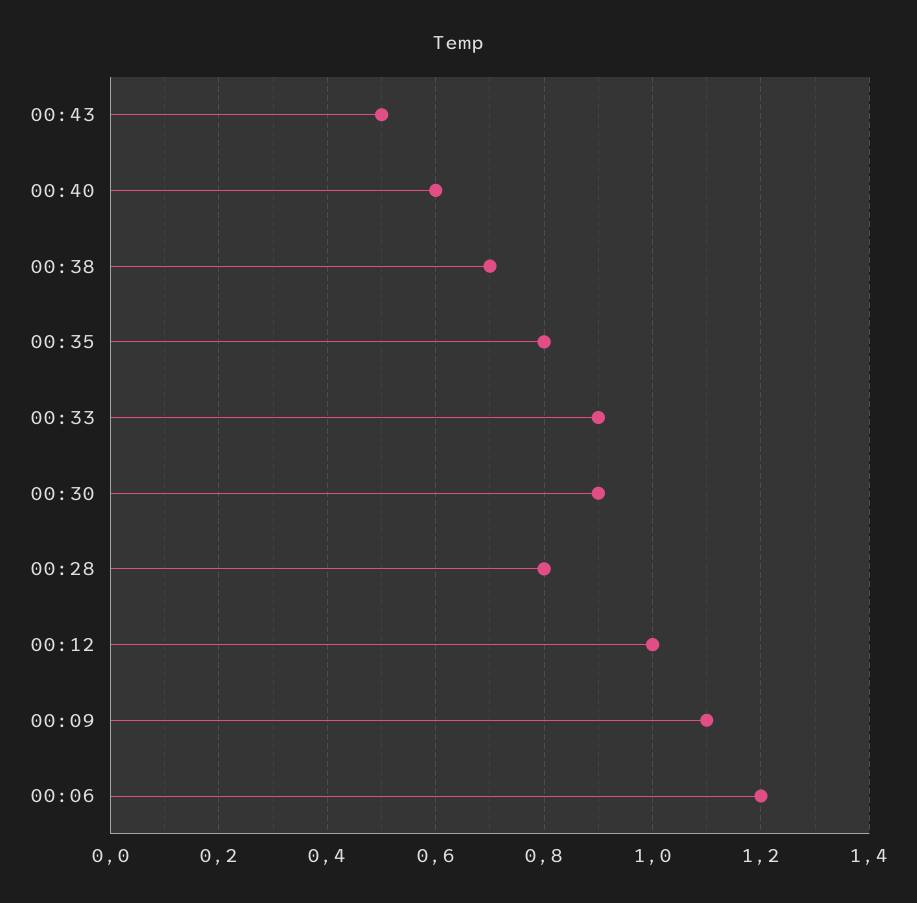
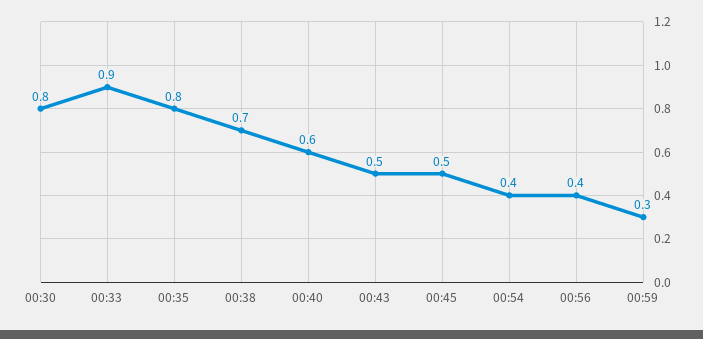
00:30: 0.9 -> 0.8
00:28: 0.8 -> none
00:12: 1 -> none
00:09: 1.1 -> none
00:06: 1.2 -> none
00:45: none -> 0.5
00:54: none -> 0.4
00:56: none -> 0.4
00:59: none -> 0.3

